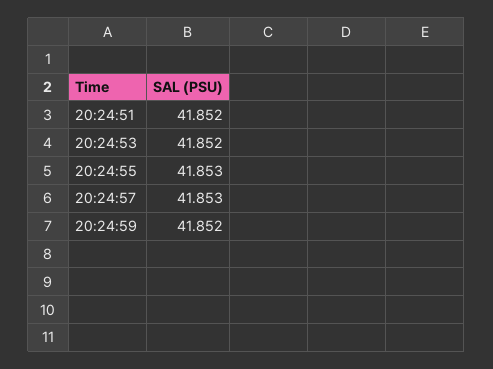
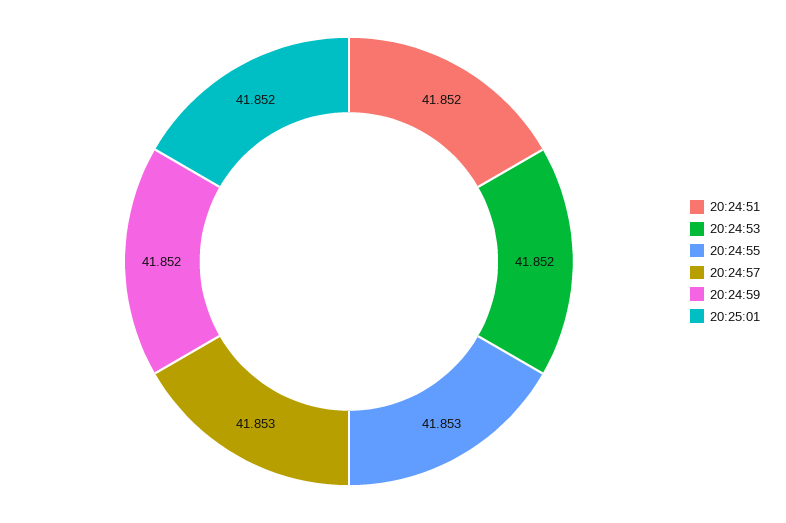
20:25:01: none -> 41.852

